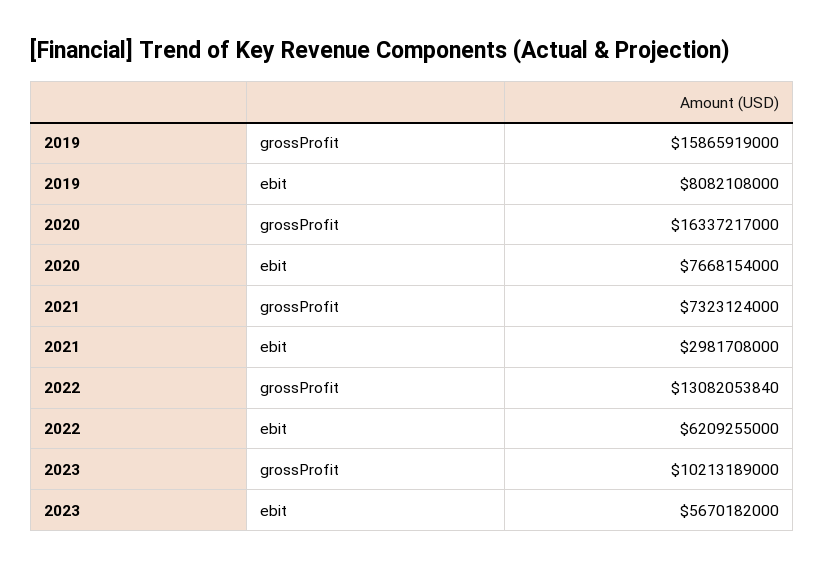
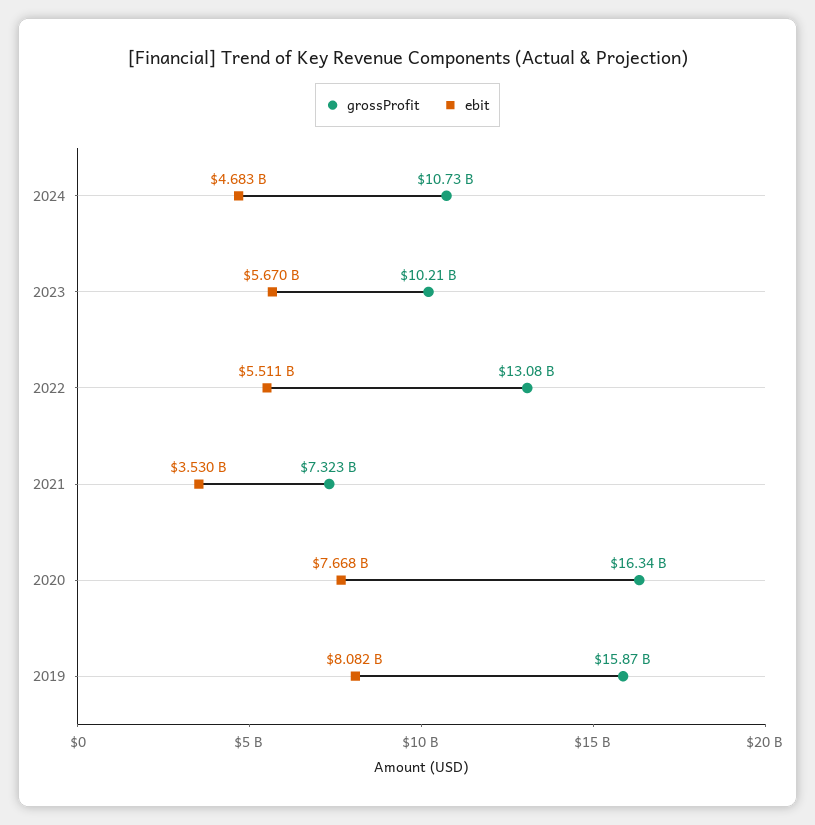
ebit, 2021: 2981708000 -> 3530000000
ebit, 2022: 6209255000 -> 5511000000
grossProfit, 2024: none -> 10730000000
ebit, 2024: none -> 4683000000

